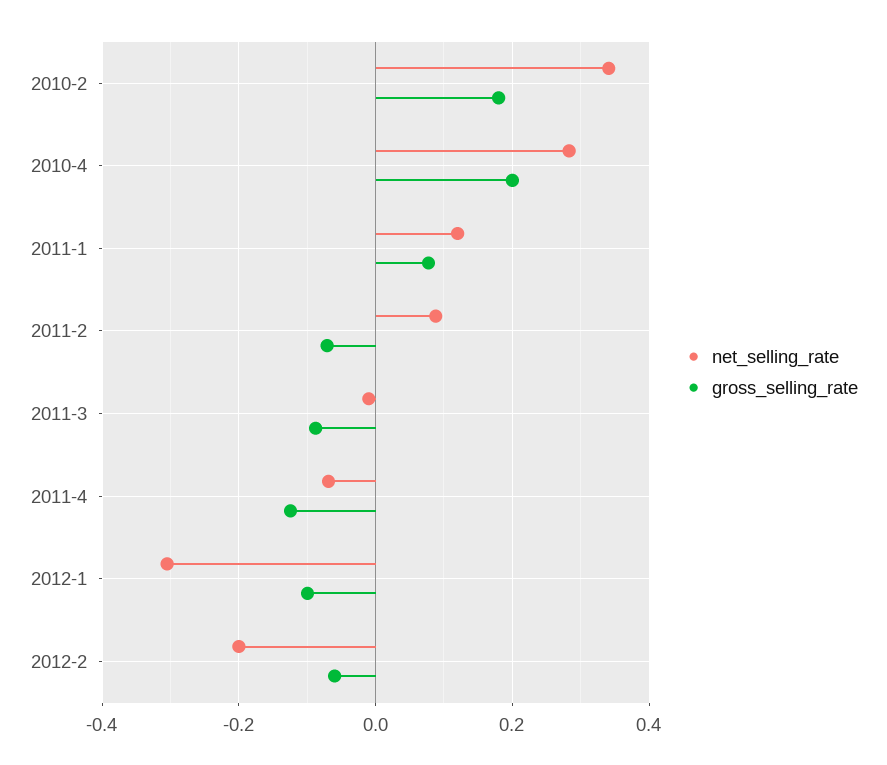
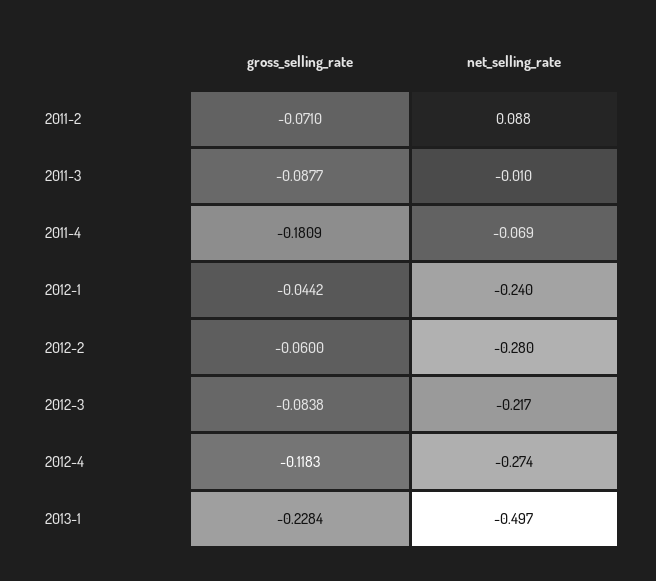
net_selling_rate, 2010-2: 0.34 -> none
gross_selling_rate, 2010-2: 0.18 -> none
net_selling_rate, 2010-4: 0.28 -> none
gross_selling_rate, 2010-4: 0.2 -> none
net_selling_rate, 2011-1: 0.12 -> none
gross_selling_rate, 2011-1: 0.08 -> none
gross_selling_rate, 2011-4: -0.12 -> -0.1809
net_selling_rate, 2012-1: -0.3 -> -0.24
gross_selling_rate, 2012-1: -0.1 -> -0.0442
net_selling_rate, 2012-2: -0.2 -> -0.28
gross_selling_rate, 2012-3: none -> -0.0838
net_selling_rate, 2012-3: none -> -0.217
gross_selling_rate, 2012-4: none -> -0.1183
net_selling_rate, 2012-4: none -> -0.274
gross_selling_rate, 2013-1: none -> -0.2284
net_selling_rate, 2013-1: none -> -0.497

